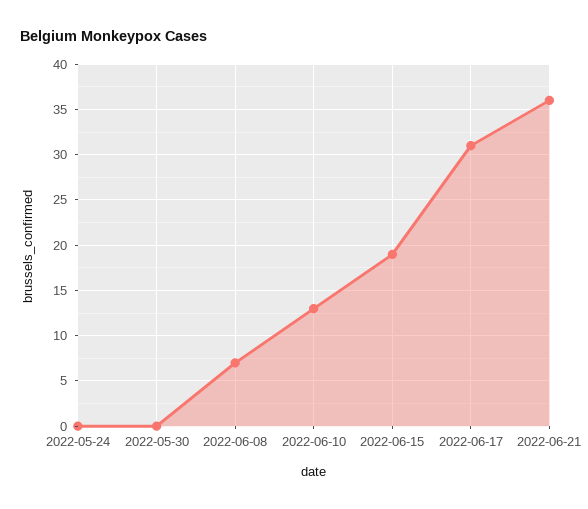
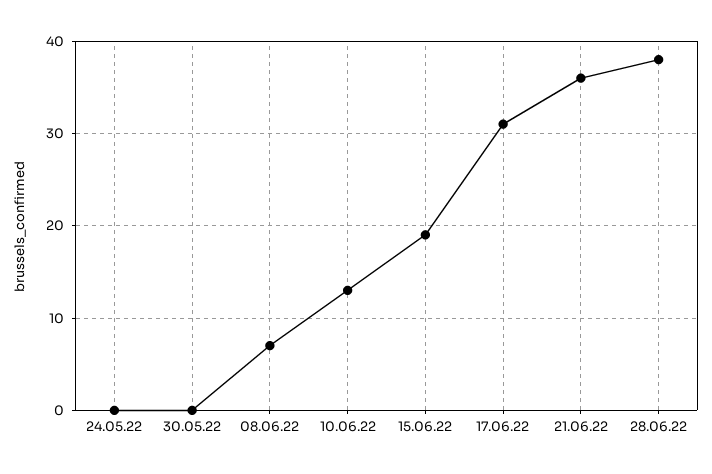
28.06.22: none -> 38

